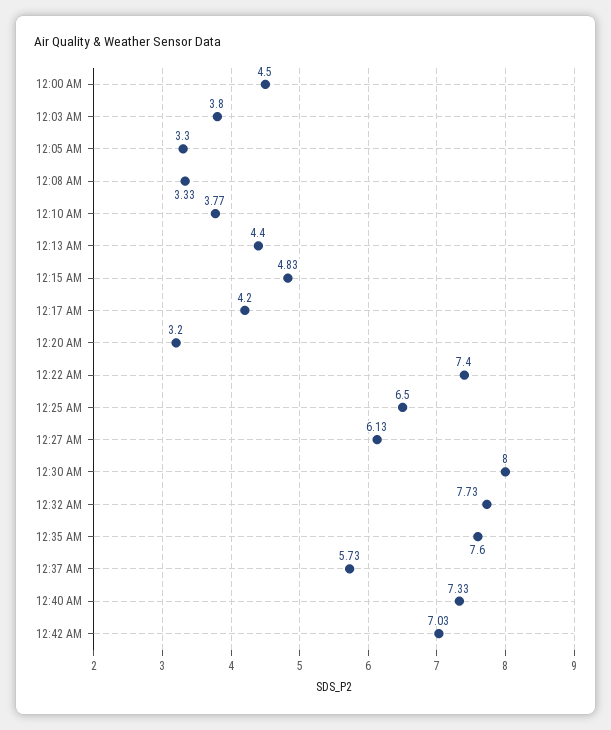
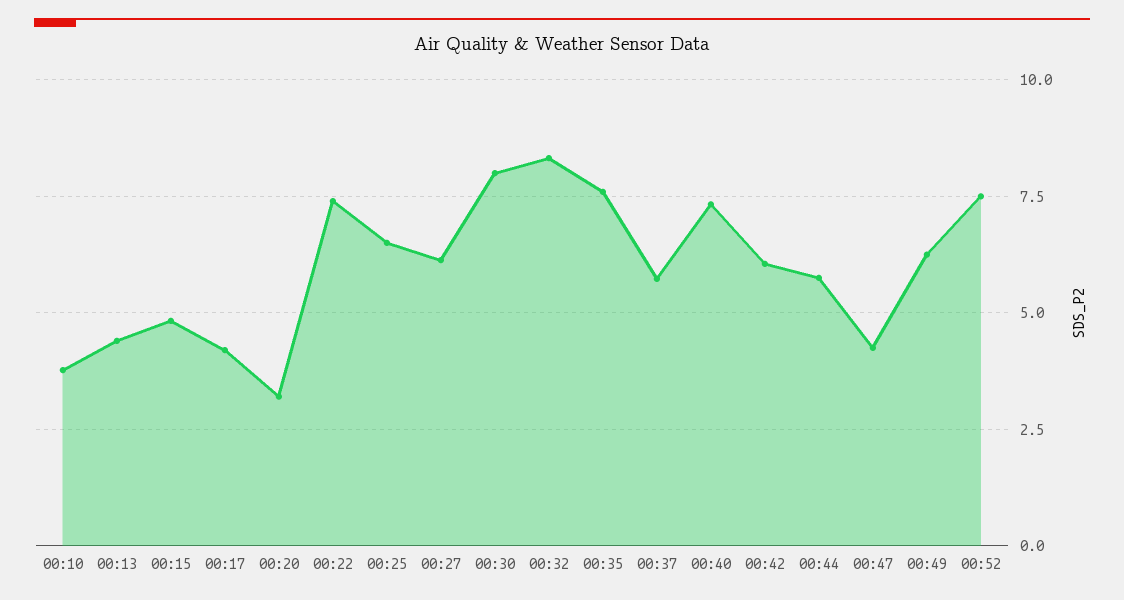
12:00 AM: 4.5 -> none
12:03 AM: 3.8 -> none
12:05 AM: 3.3 -> none
12:08 AM: 3.33 -> none
12:32 AM: 7.73 -> 8.25
12:42 AM: 7.03 -> 6
00:44: none -> 5.75
00:47: none -> 4.25
00:49: none -> 6.25
00:52: none -> 7.5

